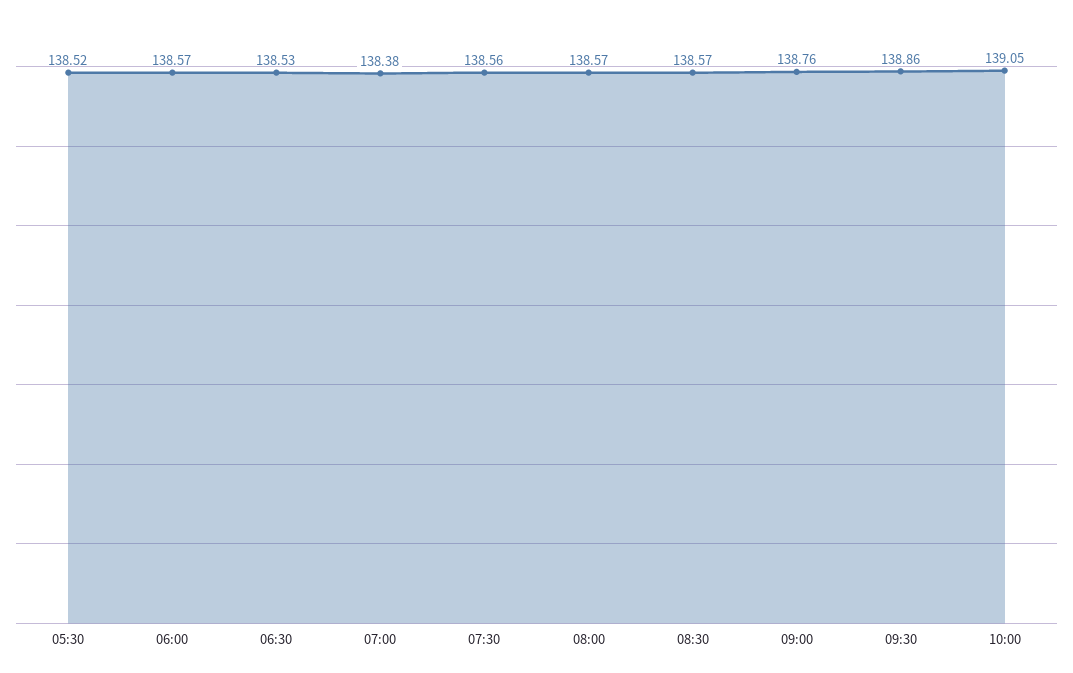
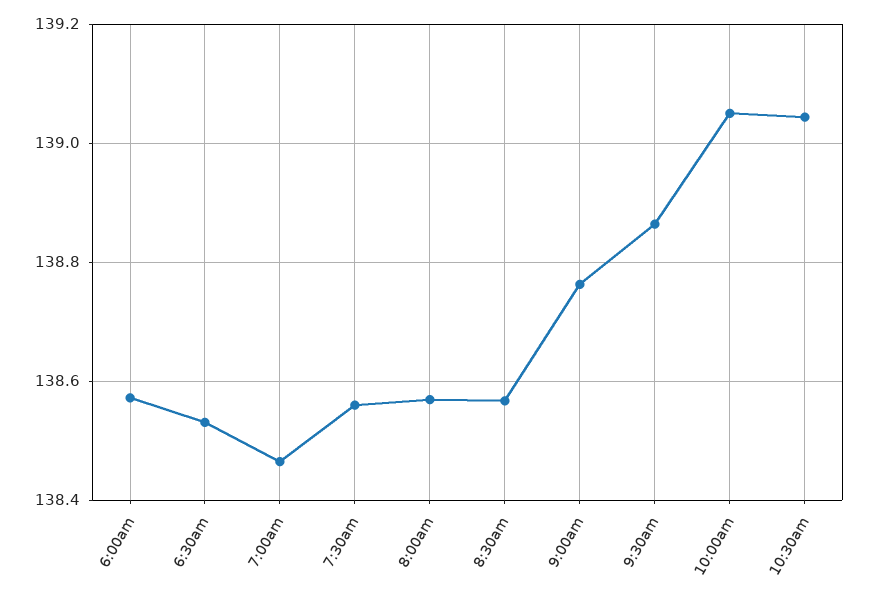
05:30: 138.52 -> none
07:00: 138.38 -> 138.46
10:30am: none -> 139.04

